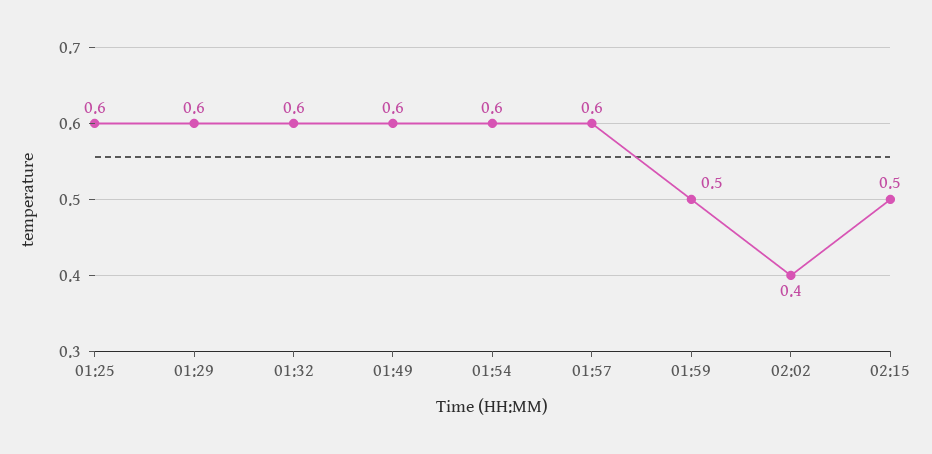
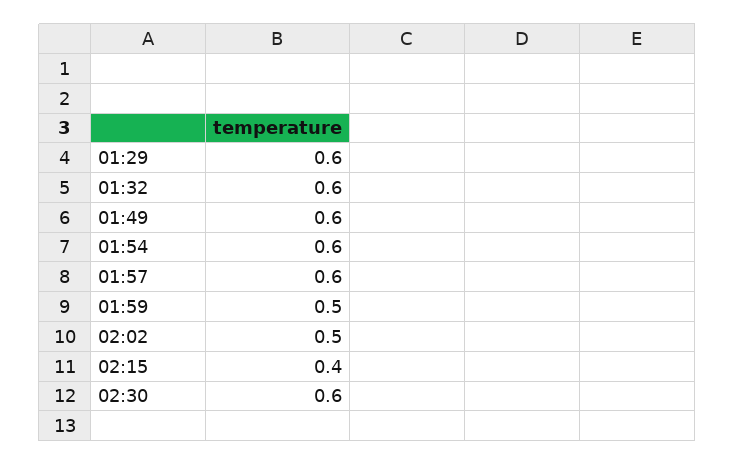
01:25: 0.6 -> none
02:02: 0.4 -> 0.5
02:15: 0.5 -> 0.4
02:30: none -> 0.6

